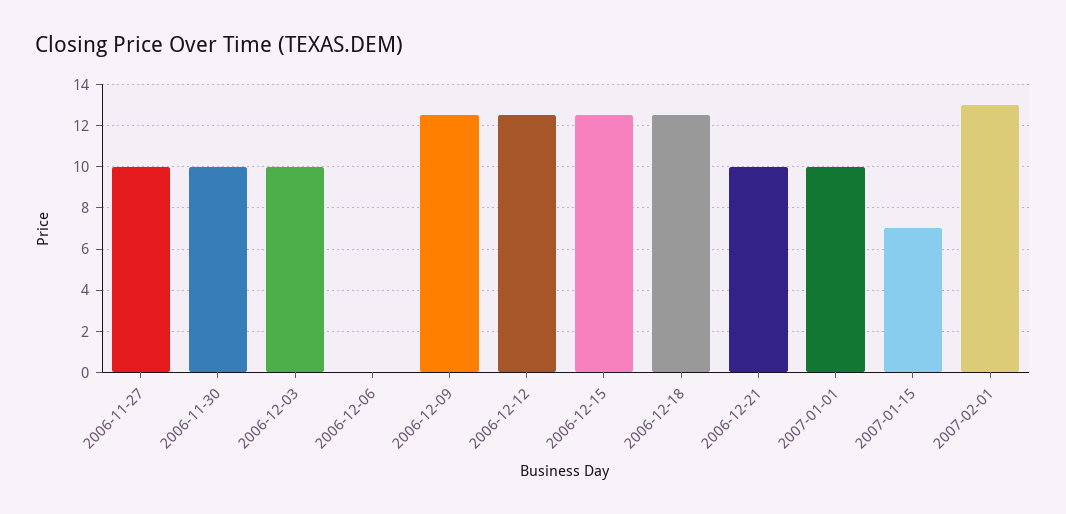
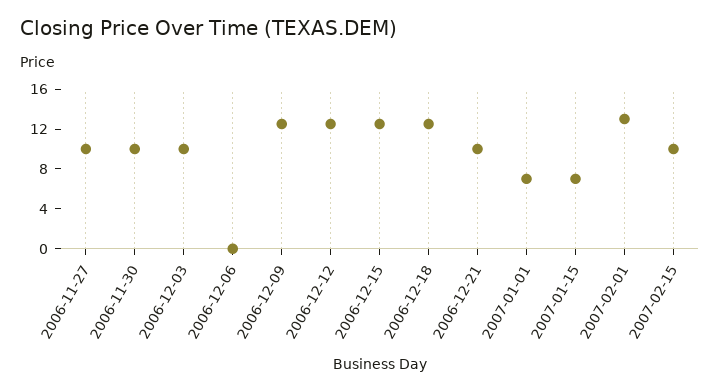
2007-01-01: 10 -> 7
2007-02-15: none -> 10

